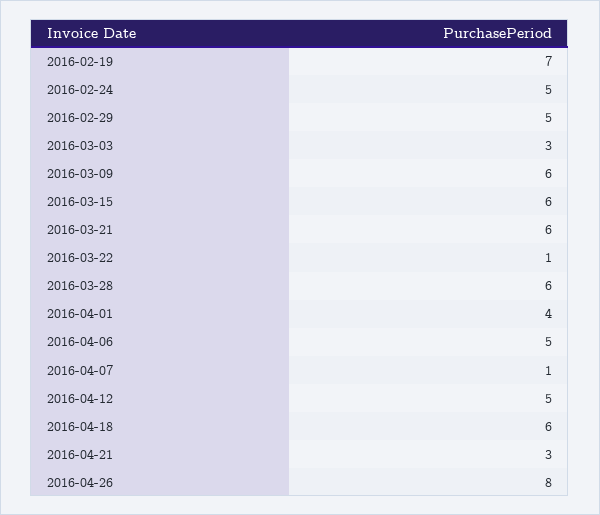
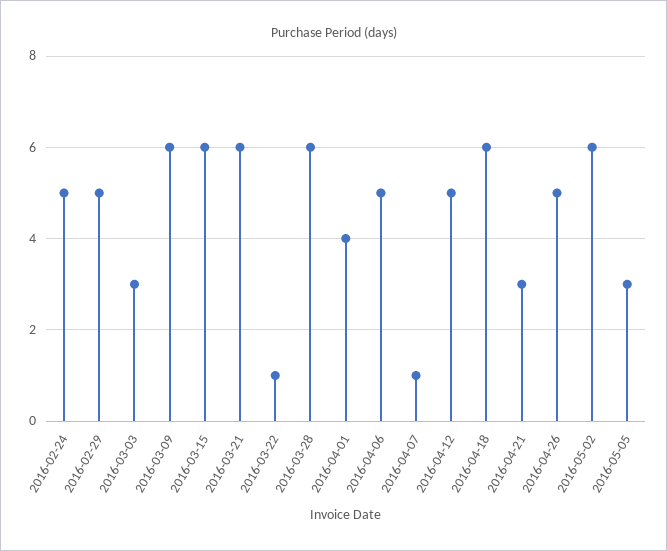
2016-02-19: 7 -> none
2016-04-26: 8 -> 5
2016-05-02: none -> 6
2016-05-05: none -> 3

